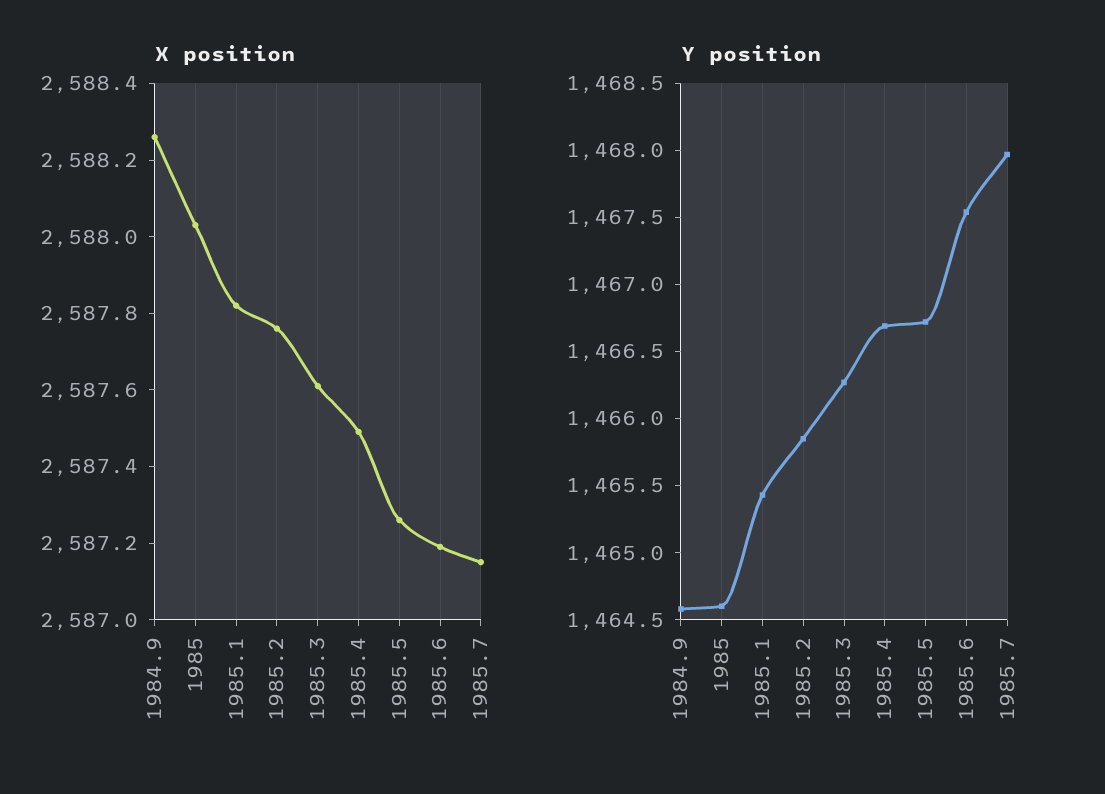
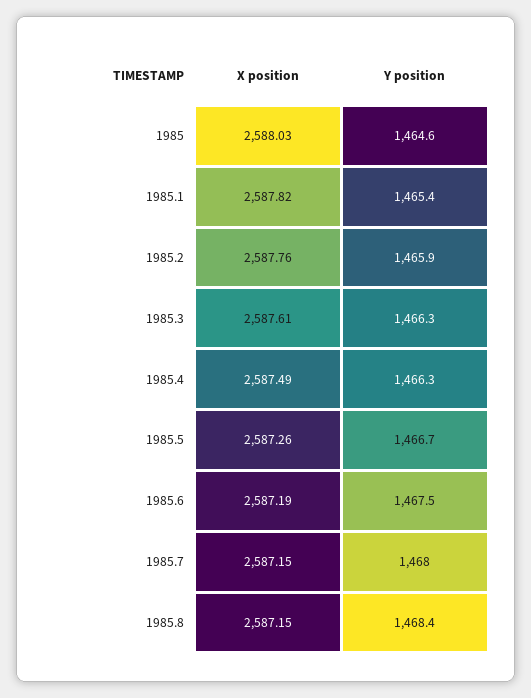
X position, 1984.9: 2588.25 -> none
Y position, 1984.9: 1464.6 -> none
Y position, 1985.4: 1466.7 -> 1466.3
X position, 1985.8: none -> 2587.15
Y position, 1985.8: none -> 1468.4

